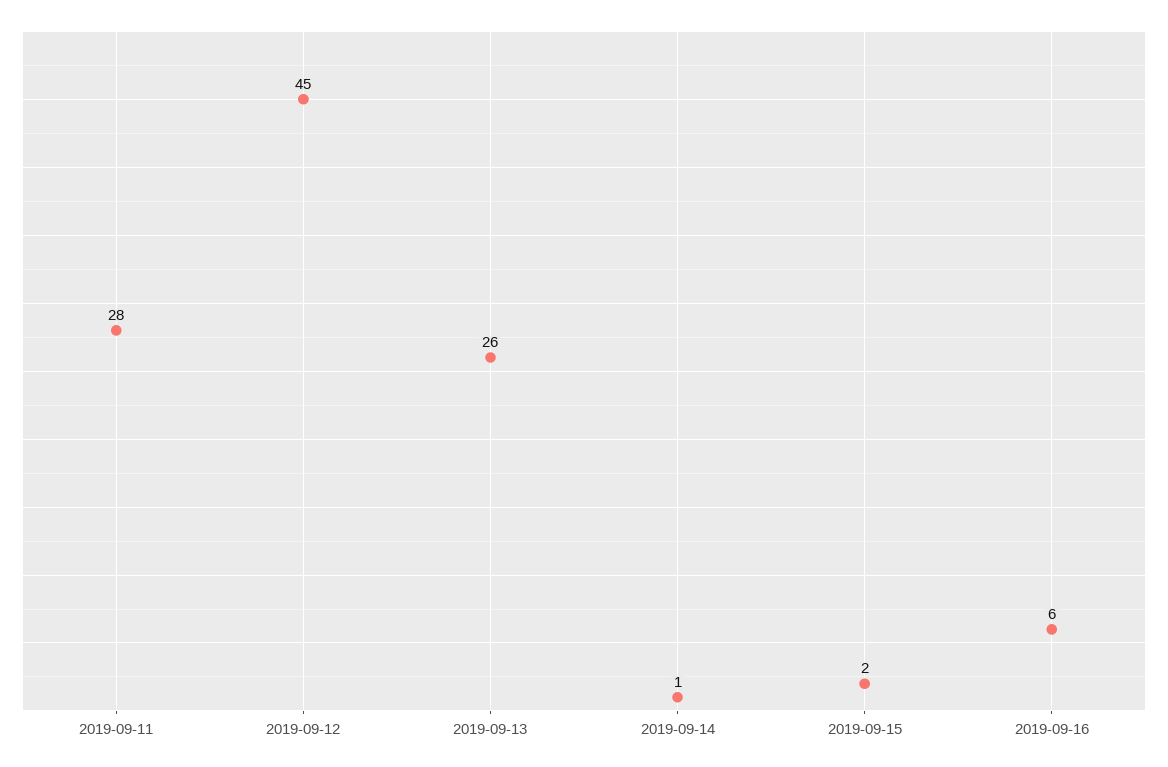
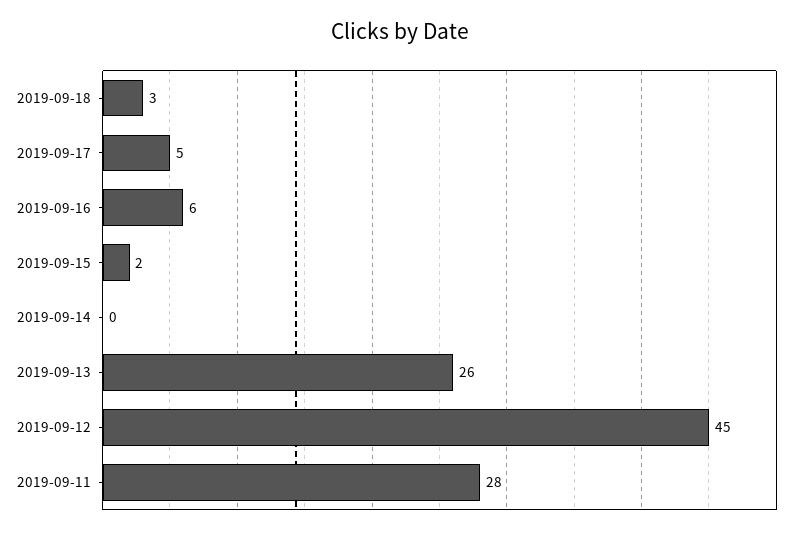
2019-09-14: 1 -> 0
2019-09-18: none -> 3
2019-09-17: none -> 5

